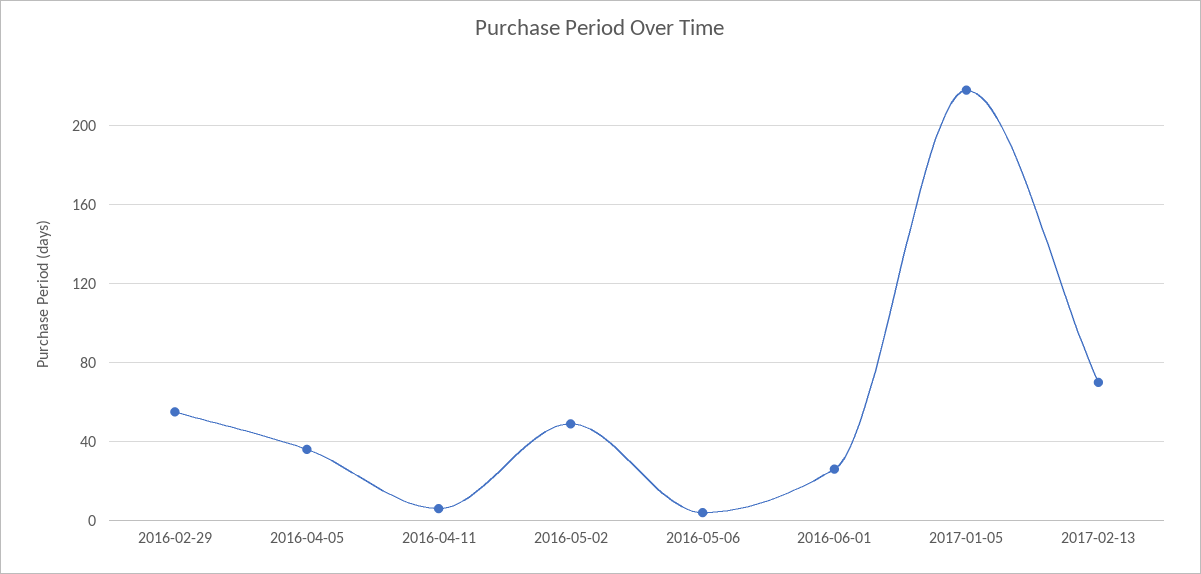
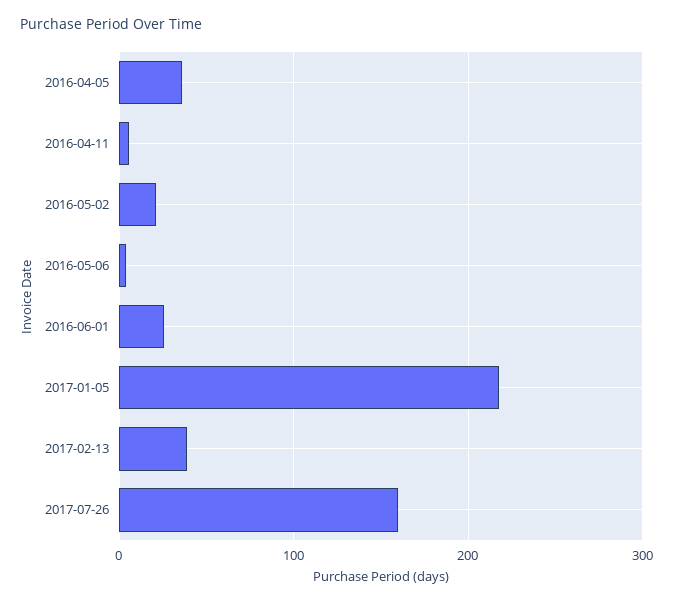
2016-02-29: 55 -> none
2016-05-02: 50 -> 20
2017-02-13: 70 -> 40
2017-07-26: none -> 160

